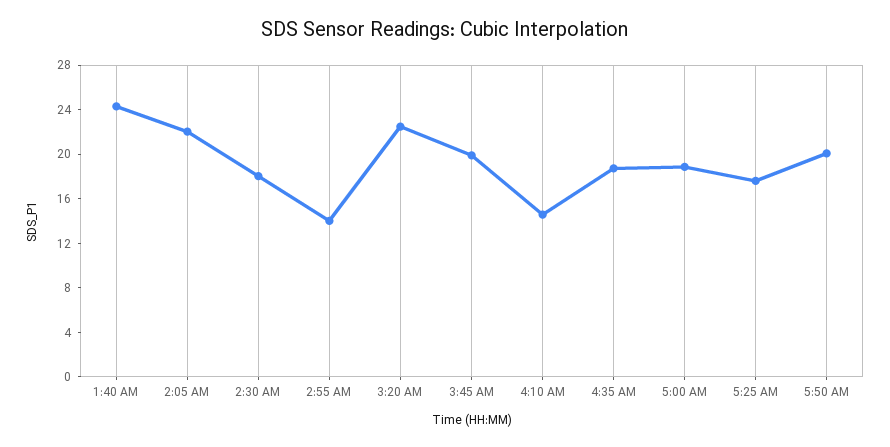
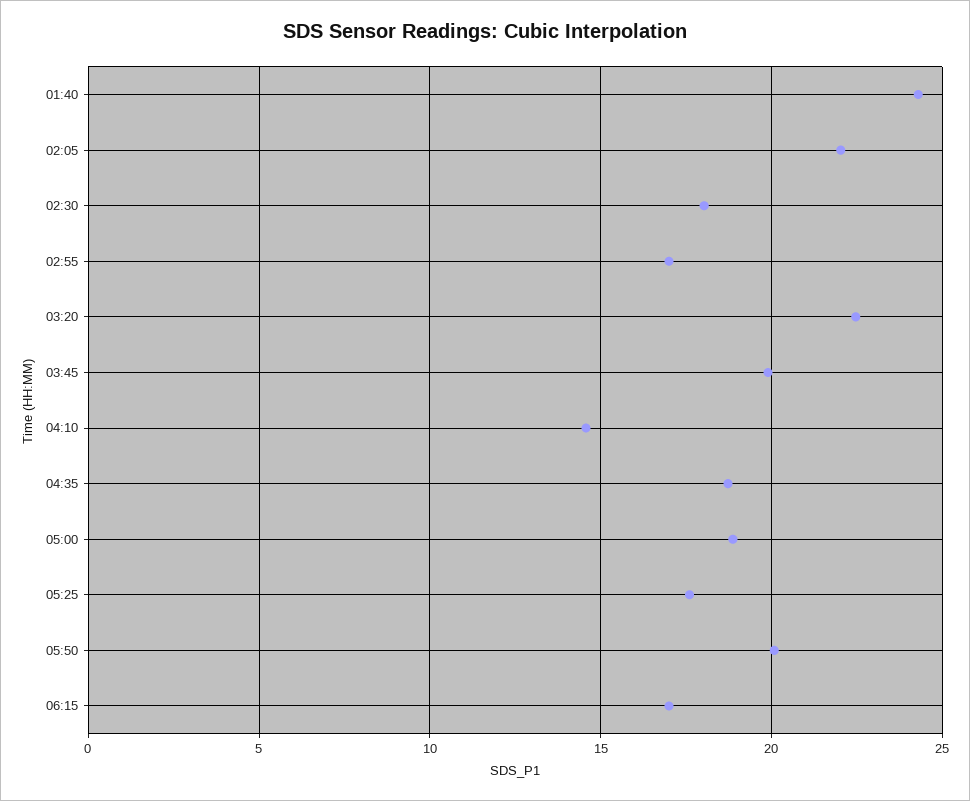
2:55 AM: 14 -> 17
06:15: none -> 17

